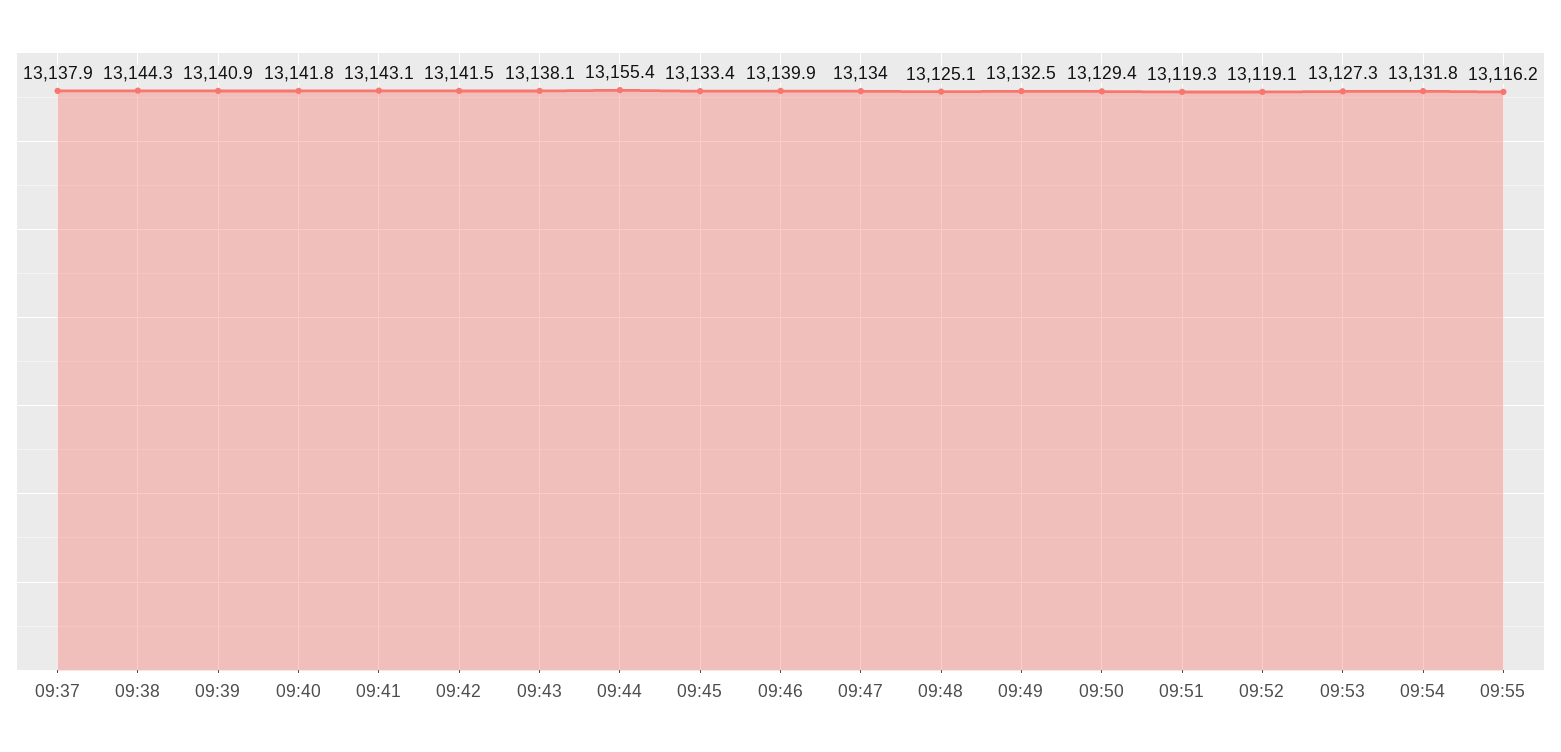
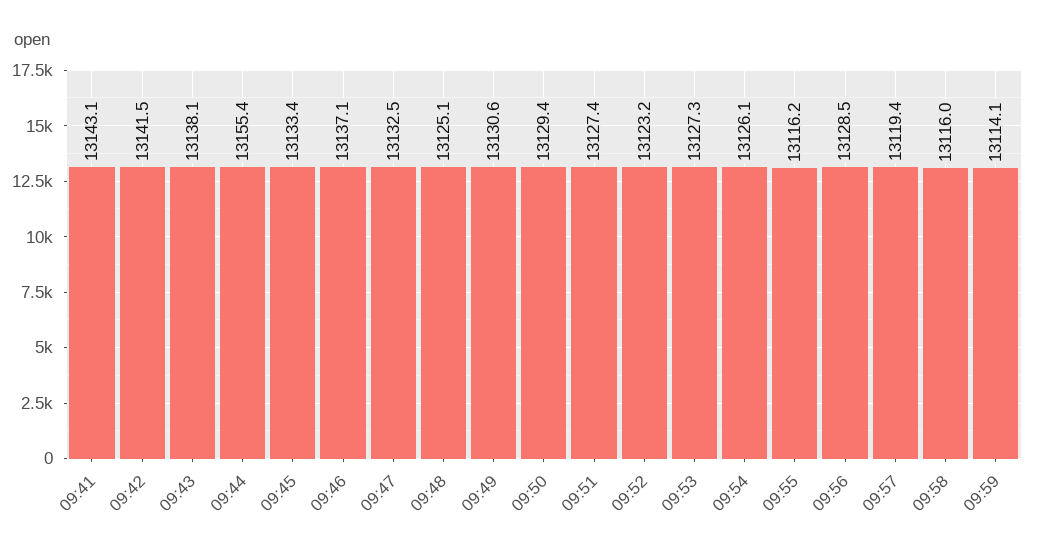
09:37: 13137.9 -> none
09:38: 13144.3 -> none
09:39: 13140.9 -> none
09:40: 13141.8 -> none
09:46: 13139.9 -> 13137.1
09:47: 13134 -> 13132.5
09:49: 13132.5 -> 13130.6
09:51: 13119.3 -> 13127.4
09:52: 13119.1 -> 13123.2
09:54: 13131.8 -> 13126.1
09:56: none -> 13128.5
09:57: none -> 13119.4
09:58: none -> 13116
09:59: none -> 13114.1

